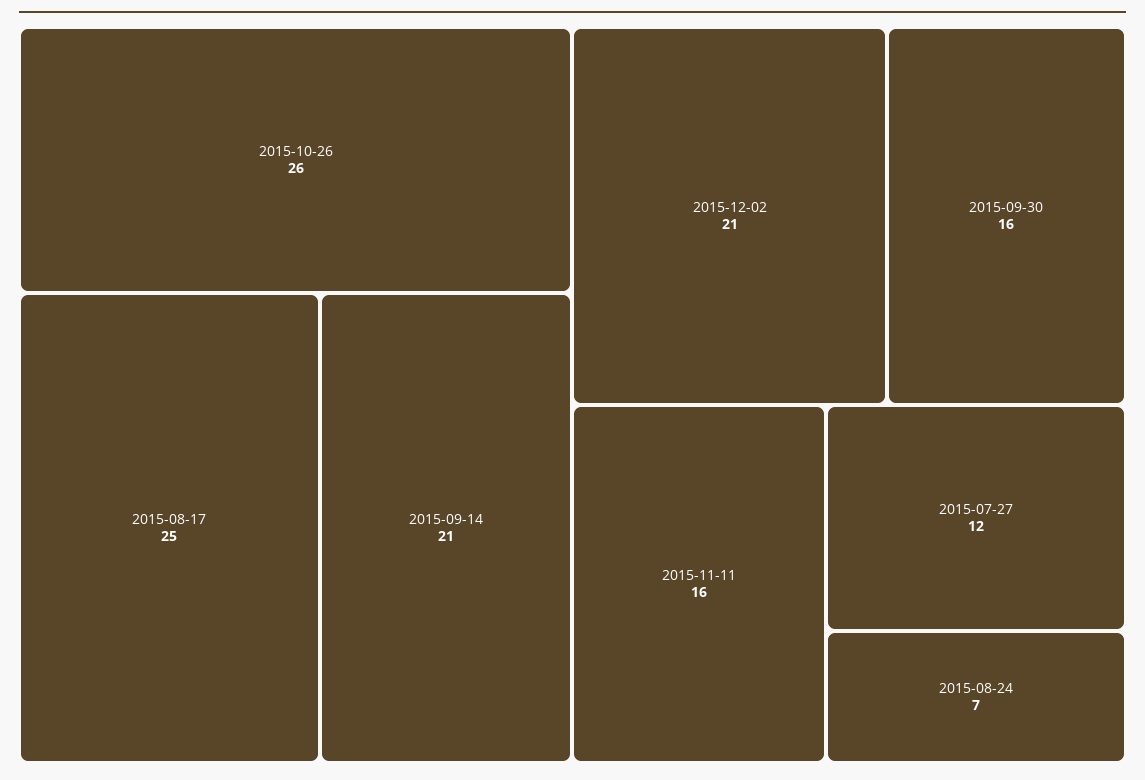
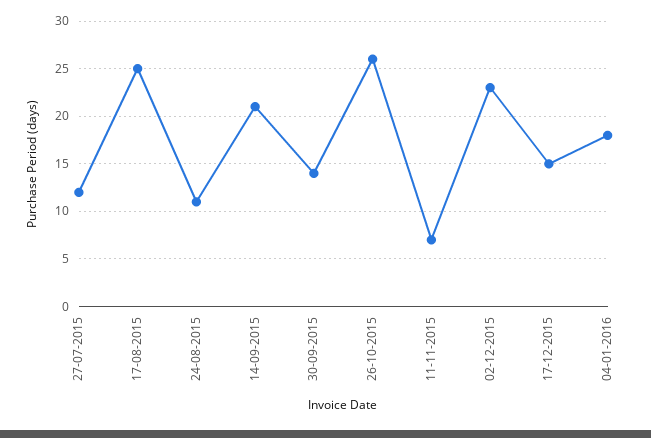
2015-12-02: 21 -> 23
2015-09-30: 16 -> 14
2015-11-11: 16 -> 7
2015-08-24: 7 -> 11
17-12-2015: none -> 15
04-01-2016: none -> 18

